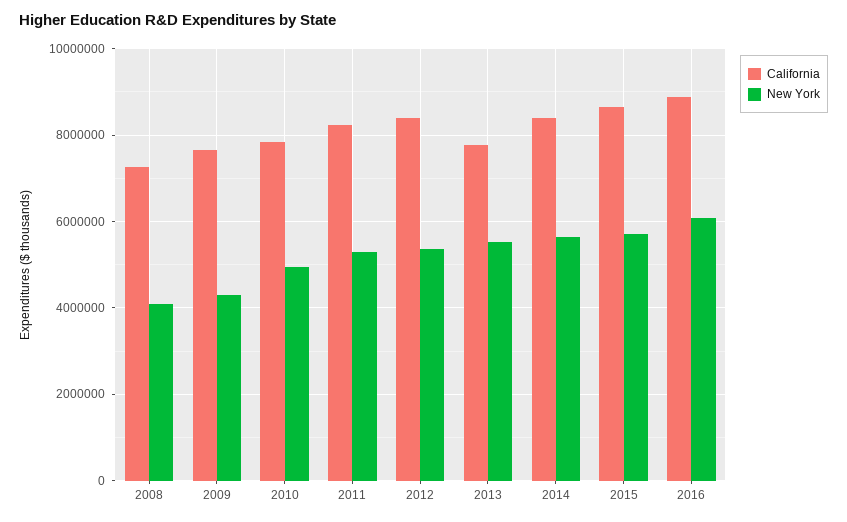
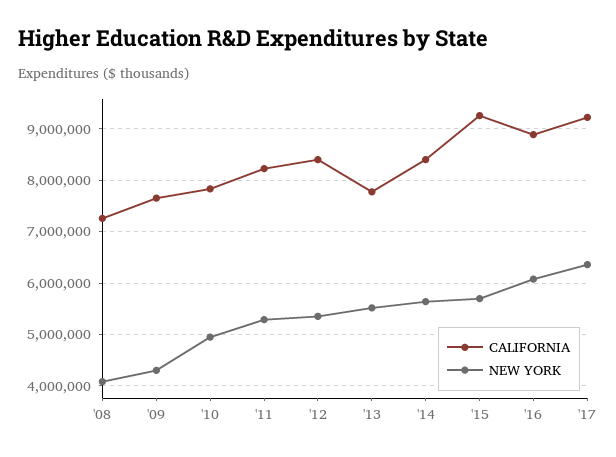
California, 2015: 8600000 -> 9200000
California, '17: none -> 9200000
New York, '17: none -> 6400000

